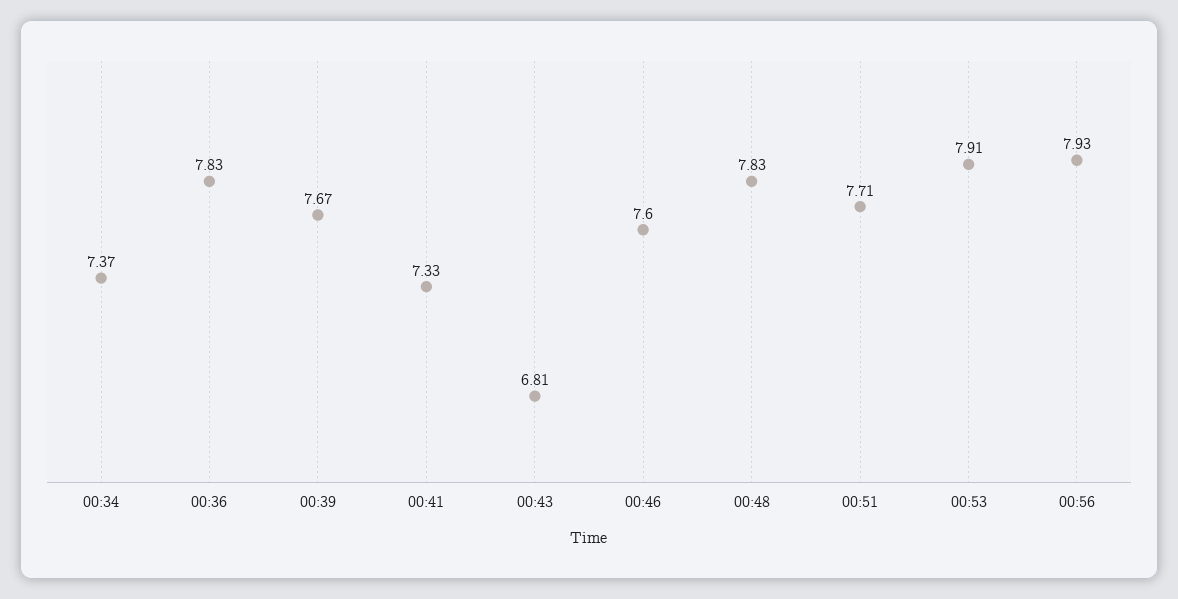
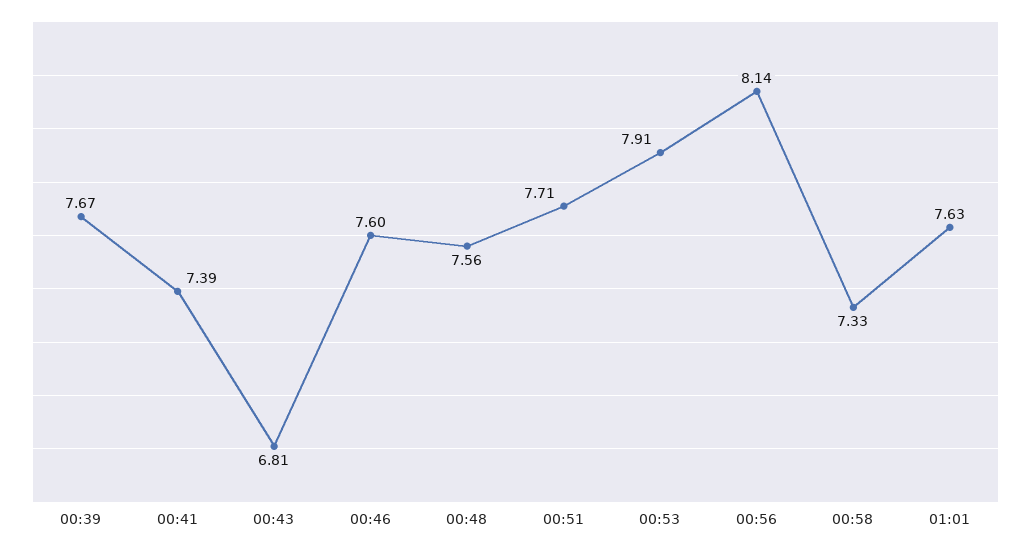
00:34: 7.37 -> none
00:36: 7.83 -> none
00:41: 7.33 -> 7.39
00:48: 7.83 -> 7.56
00:56: 7.93 -> 8.14
00:58: none -> 7.33
01:01: none -> 7.63

